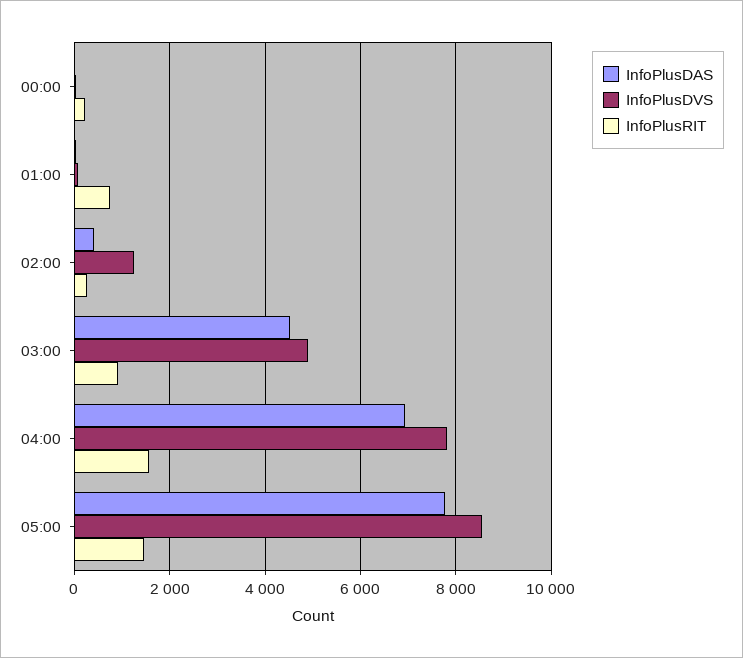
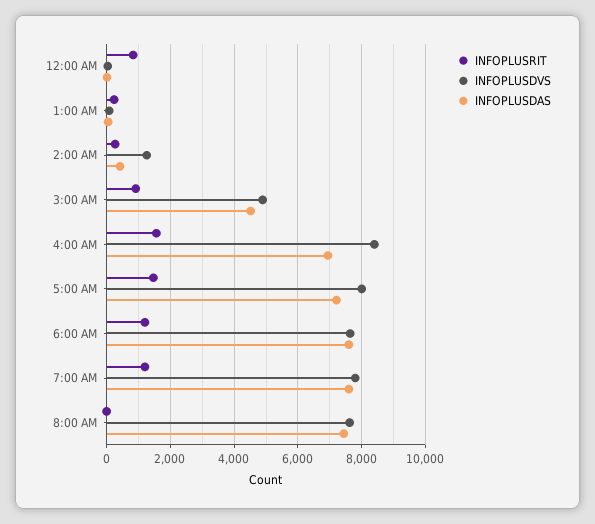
InfoPlusRIT, 00:00: 200 -> 800
InfoPlusRIT, 01:00: 800 -> 200
InfoPlusDVS, 04:00: 7800 -> 8400
InfoPlusDAS, 05:00: 7800 -> 7200
InfoPlusDVS, 05:00: 8600 -> 8000
InfoPlusRIT, 6:00 AM: none -> 1200
InfoPlusDVS, 6:00 AM: none -> 7600
InfoPlusDAS, 6:00 AM: none -> 7600
InfoPlusRIT, 7:00 AM: none -> 1200
InfoPlusDVS, 7:00 AM: none -> 7800
InfoPlusDAS, 7:00 AM: none -> 7600
InfoPlusRIT, 8:00 AM: none -> 0
InfoPlusDVS, 8:00 AM: none -> 7600
InfoPlusDAS, 8:00 AM: none -> 7400

